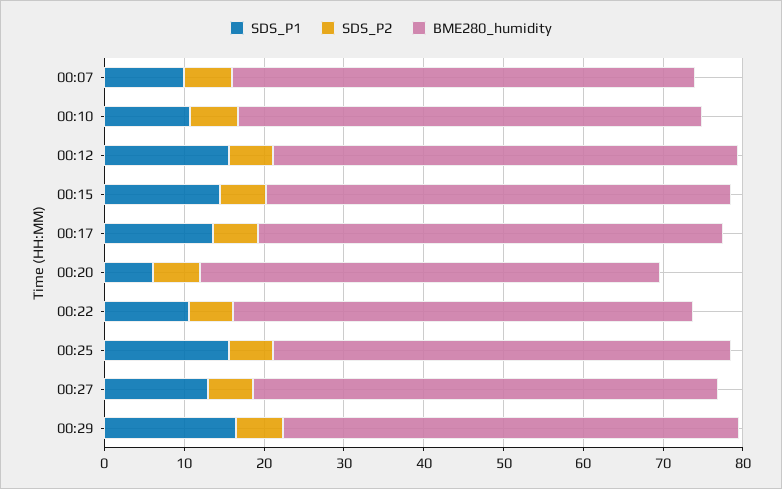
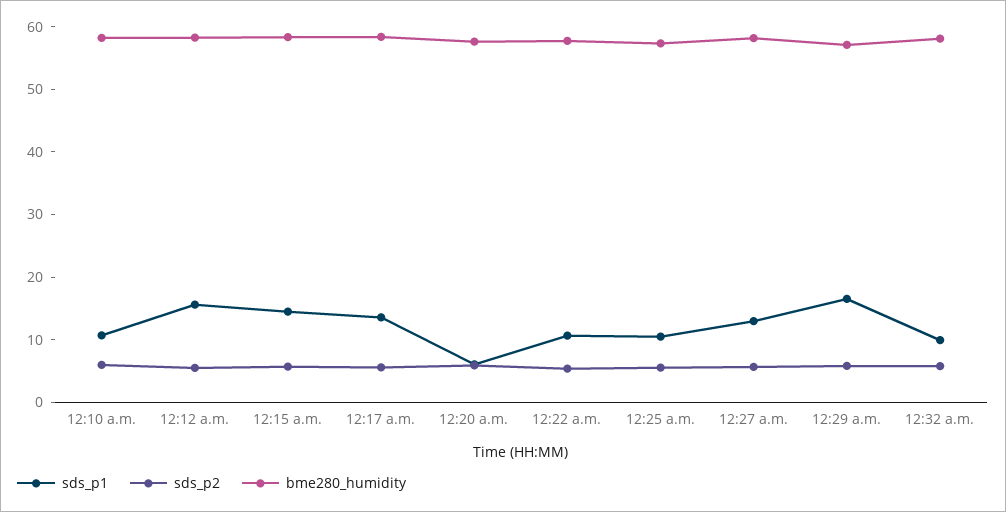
SDS_P1, 00:07: 10 -> none
SDS_P2, 00:07: 6 -> none
BME280_humidity, 00:07: 58 -> none
SDS_P1, 00:25: 16 -> 10
SDS_P1, 12:32 a.m.: none -> 10
SDS_P2, 12:32 a.m.: none -> 6
BME280_humidity, 12:32 a.m.: none -> 58

